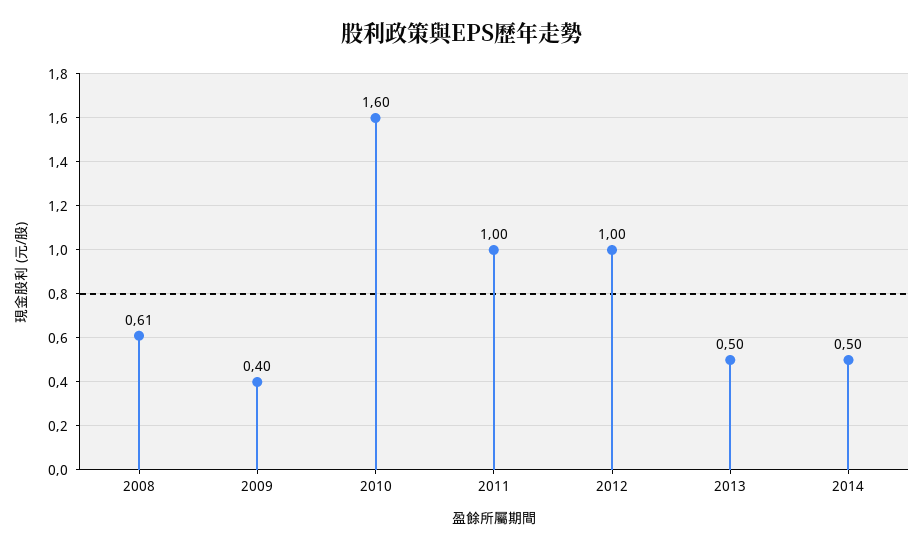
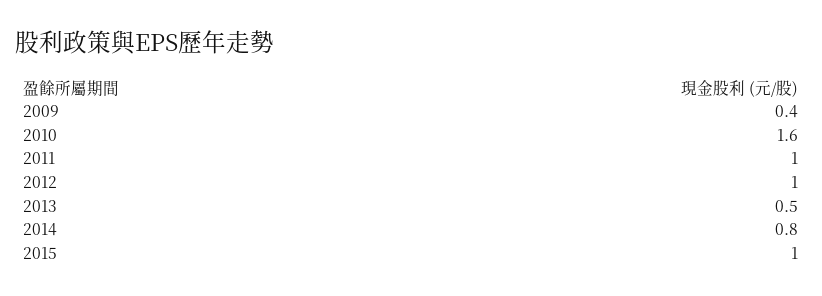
2008: 0.61 -> none
2014: 0.5 -> 0.8
2015: none -> 1

